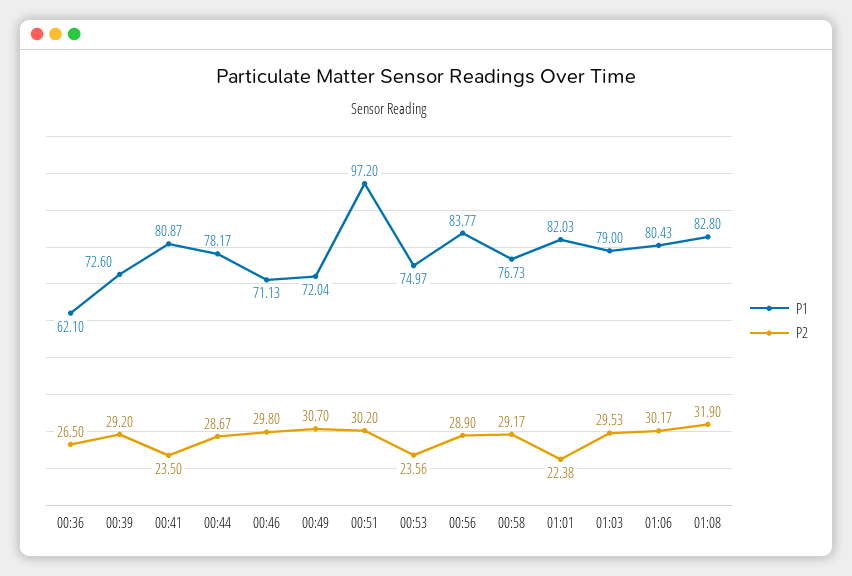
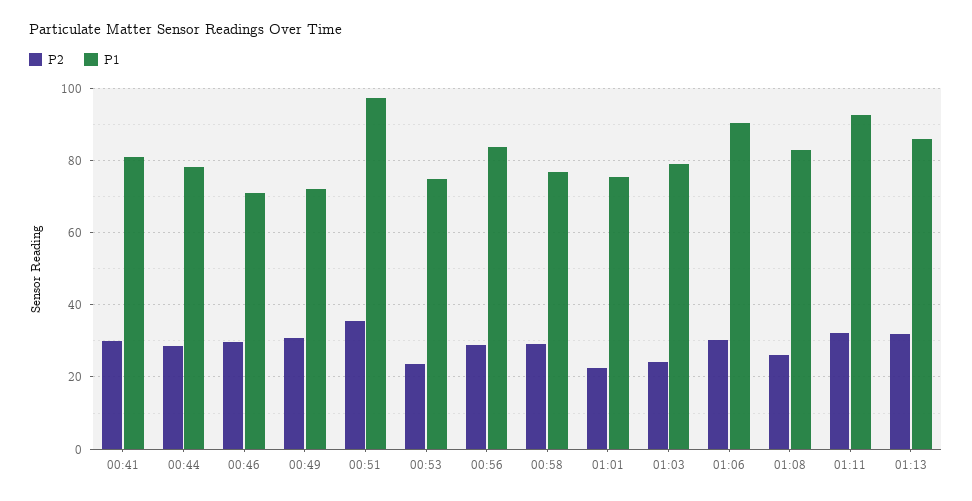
P1, 00:36: 62.1 -> none
P2, 00:36: 26.5 -> none
P1, 00:39: 72.6 -> none
P2, 00:39: 29.2 -> none
P2, 00:41: 23.5 -> 30
P2, 00:51: 30.2 -> 36
P1, 01:01: 82.03 -> 76
P2, 01:03: 29.53 -> 24
P1, 01:06: 80.43 -> 90
P2, 01:08: 31.9 -> 26
P2, 01:11: none -> 32
P1, 01:11: none -> 92
P2, 01:13: none -> 32
P1, 01:13: none -> 86

